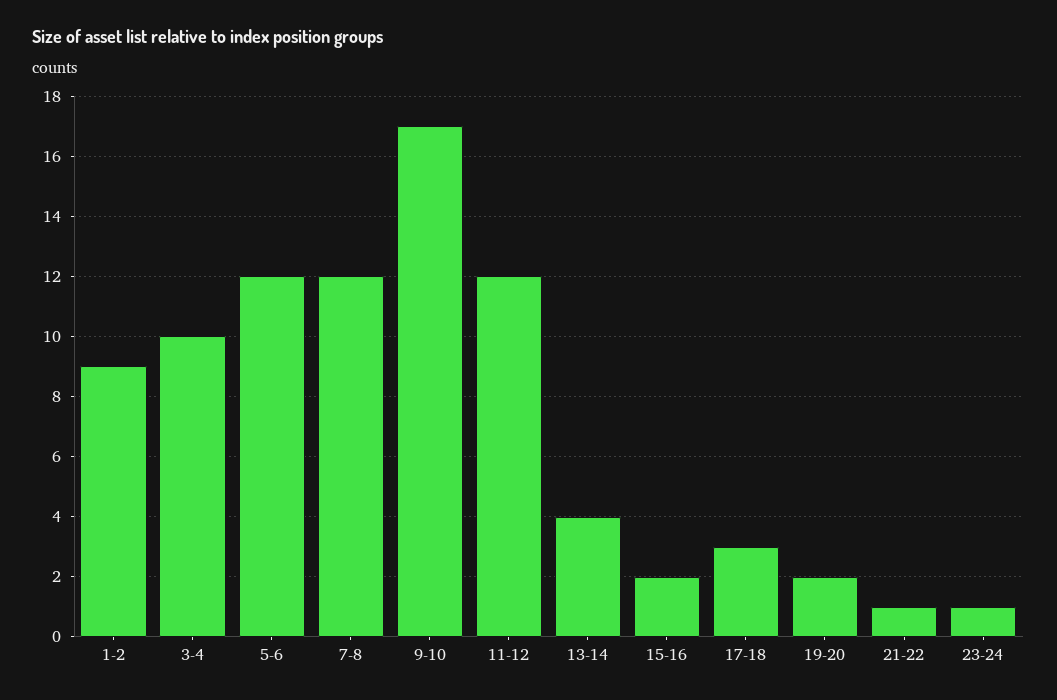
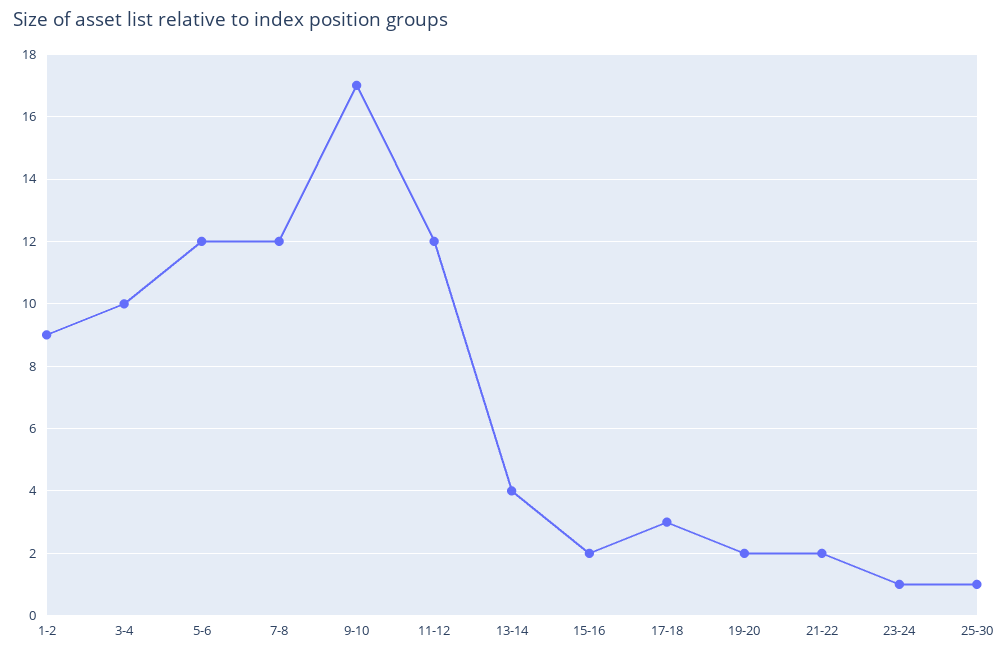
21-22: 1 -> 2
25-30: none -> 1

